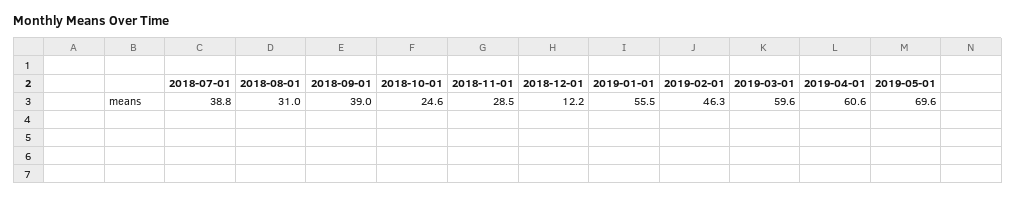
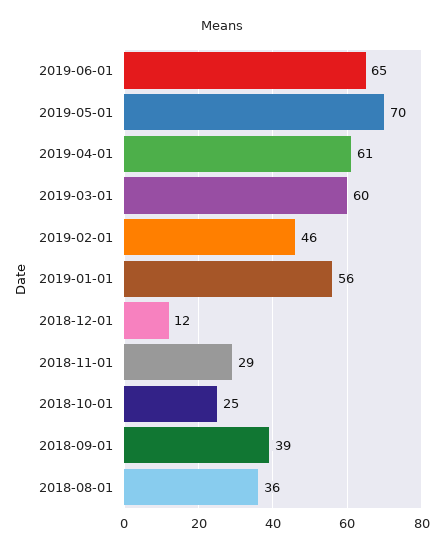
2018-07-01: 38.8 -> none
2018-08-01: 31 -> 36
2019-06-01: none -> 65

